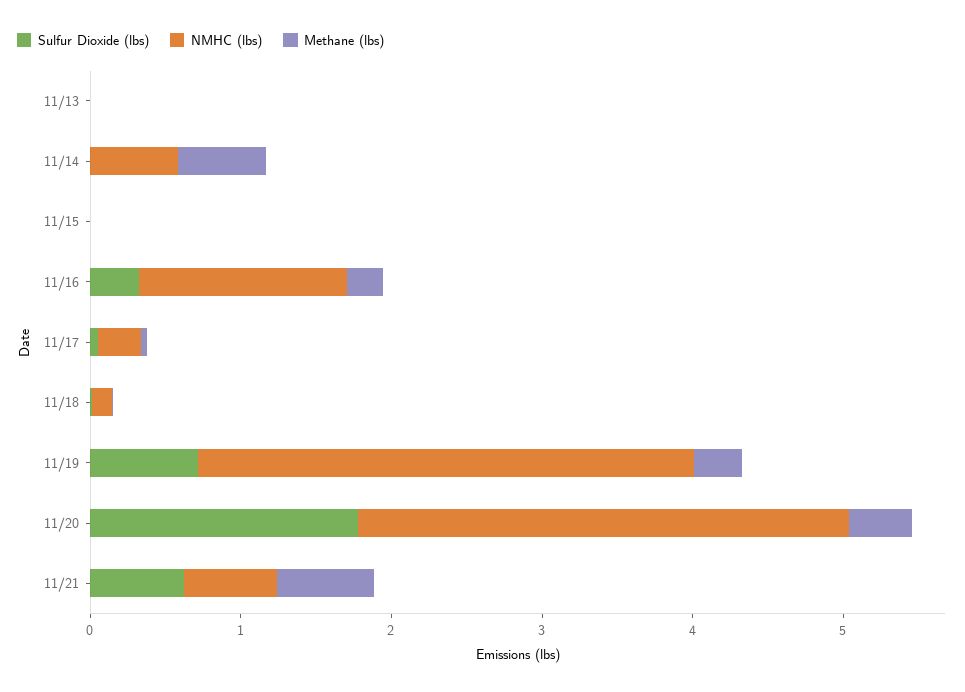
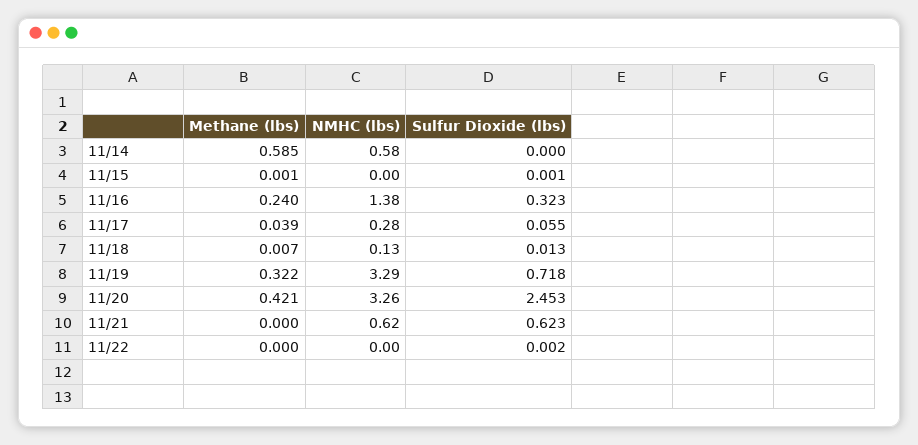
Sulfur Dioxide (lbs), 11/13: 0 -> none
NMHC (lbs), 11/13: 0 -> none
Methane (lbs), 11/13: 0 -> none
Sulfur Dioxide (lbs), 11/20: 1.8 -> 2.453
Methane (lbs), 11/21: 0.6 -> 0
Methane (lbs), 11/22: none -> 0
NMHC (lbs), 11/22: none -> 0
Sulfur Dioxide (lbs), 11/22: none -> 0.002

